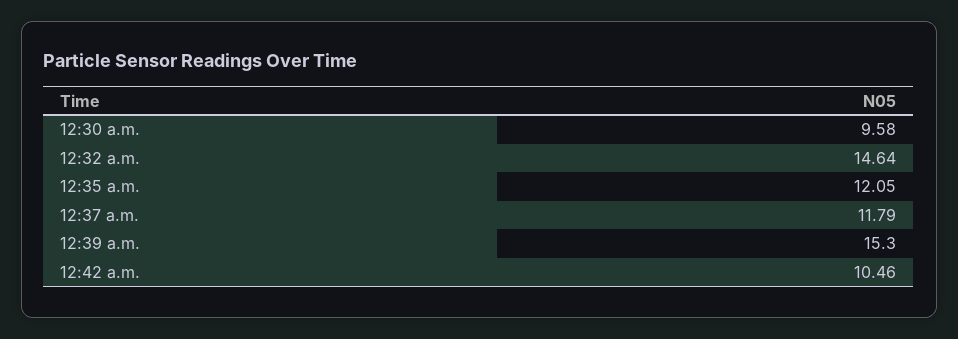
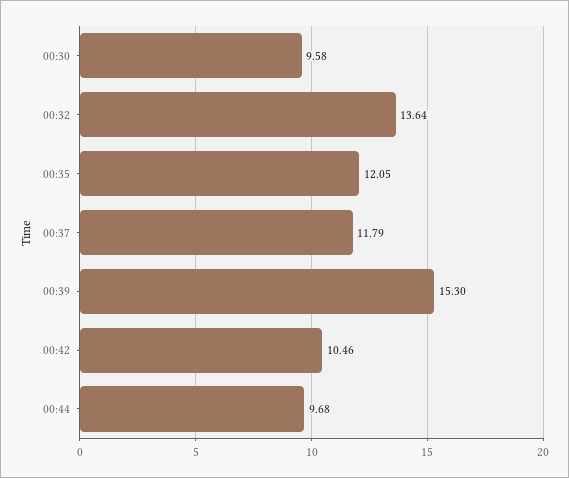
12:32 a.m.: 14.64 -> 13.64
00:44: none -> 9.68

